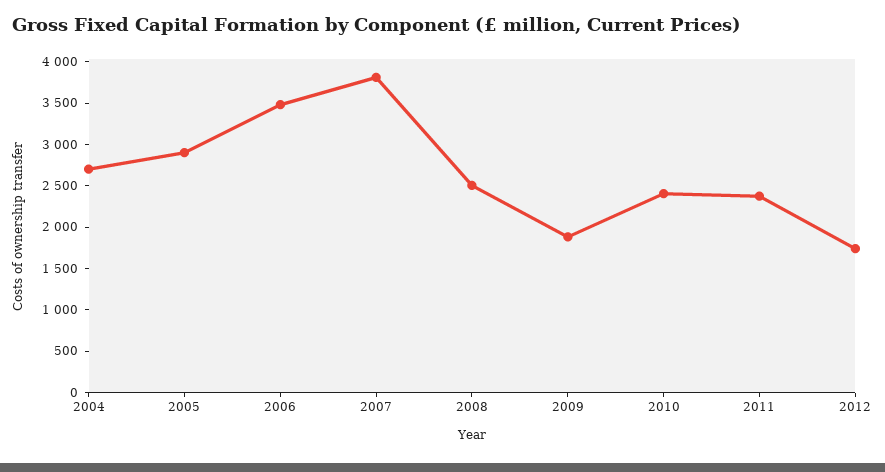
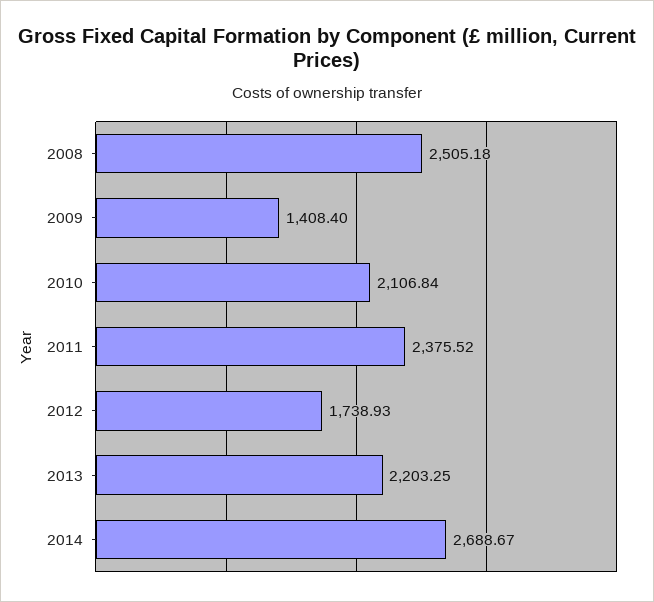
2004: 2700 -> none
2005: 2900 -> none
2006: 3500 -> none
2007: 3800 -> none
2009: 1900 -> 1408.4
2010: 2400 -> 2106.84
2013: none -> 2203.25
2014: none -> 2688.67

